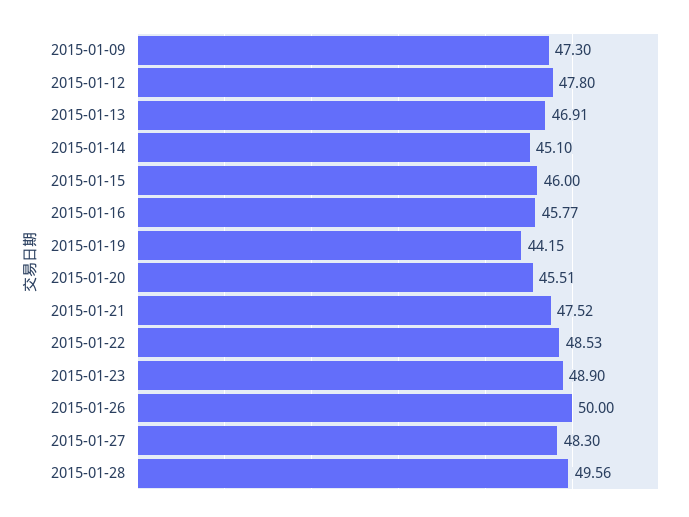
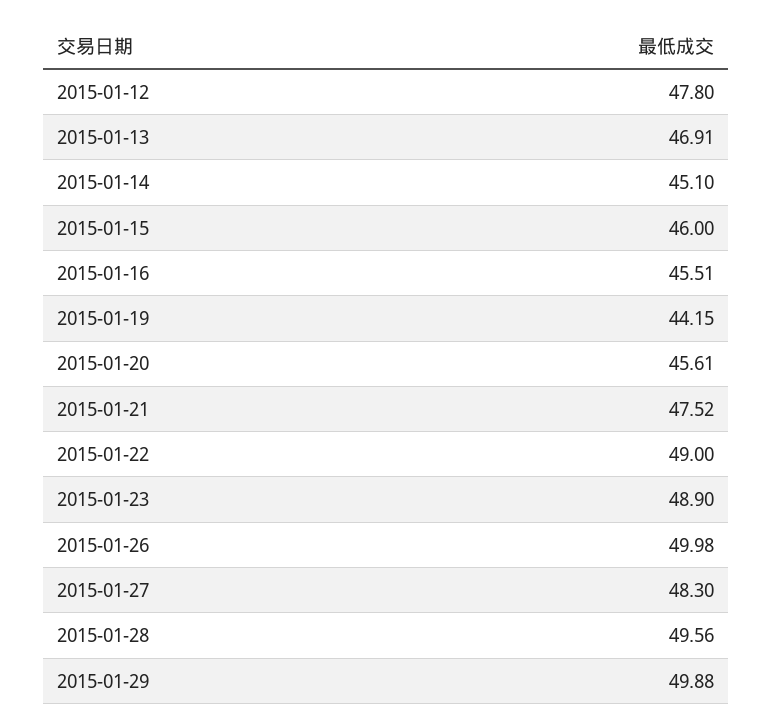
2015-01-09: 47.3 -> none
2015-01-16: 45.77 -> 45.51
2015-01-20: 45.51 -> 45.61
2015-01-22: 48.53 -> 49
2015-01-26: 50 -> 49.98
2015-01-29: none -> 49.88

